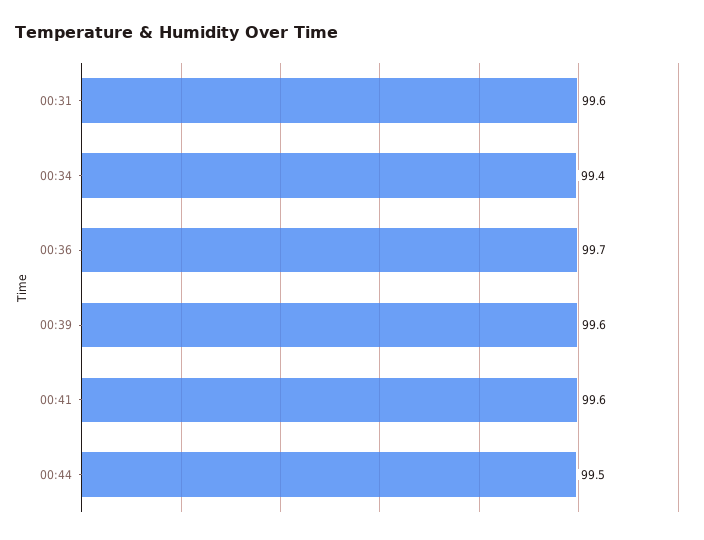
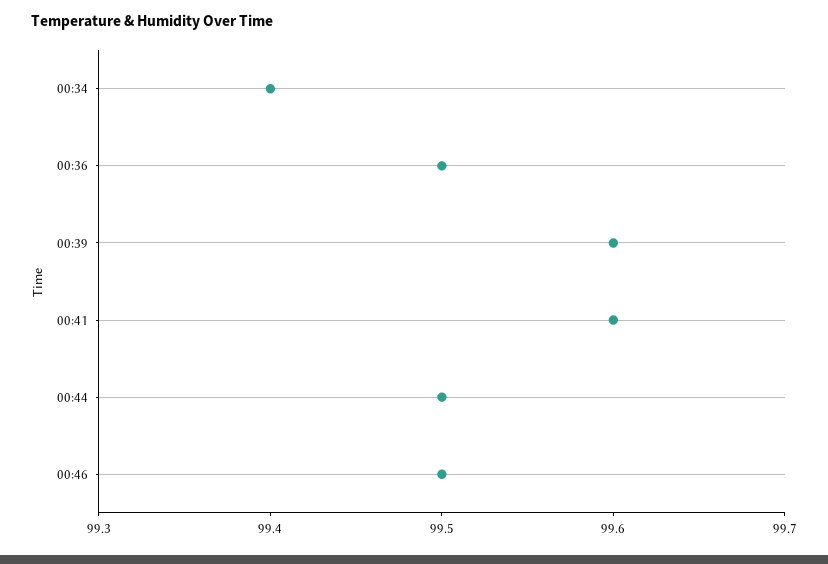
00:31: 99.6 -> none
00:36: 99.7 -> 99.5
00:46: none -> 99.5

